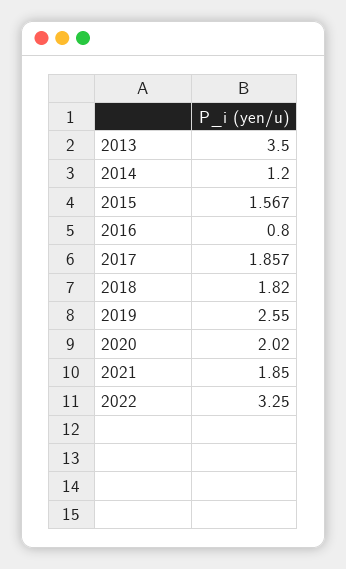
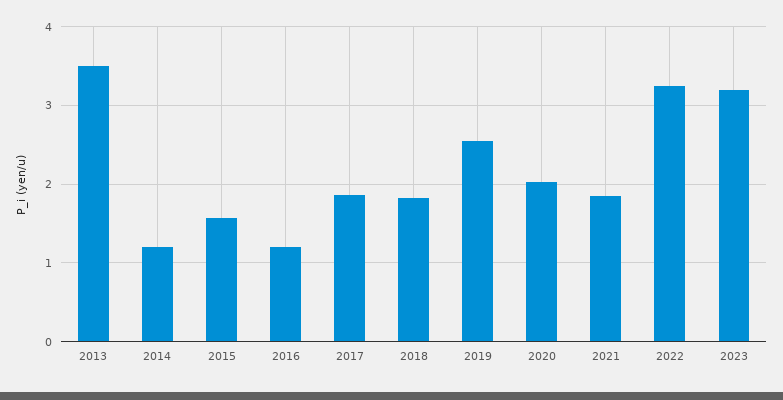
2016: 0.8 -> 1.2
2023: none -> 3.2

